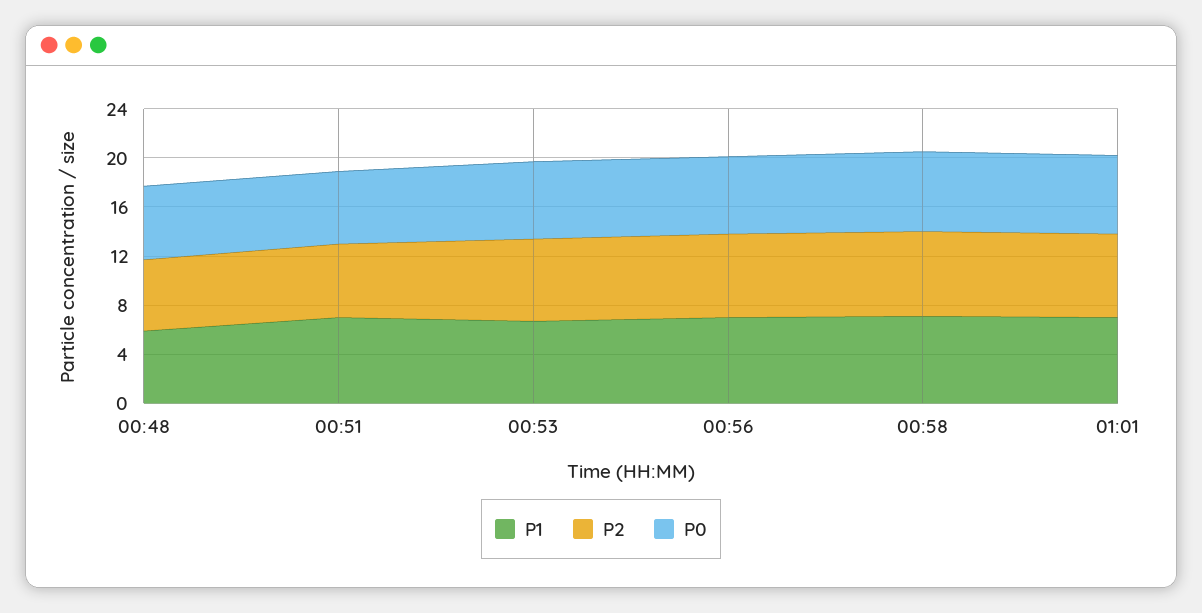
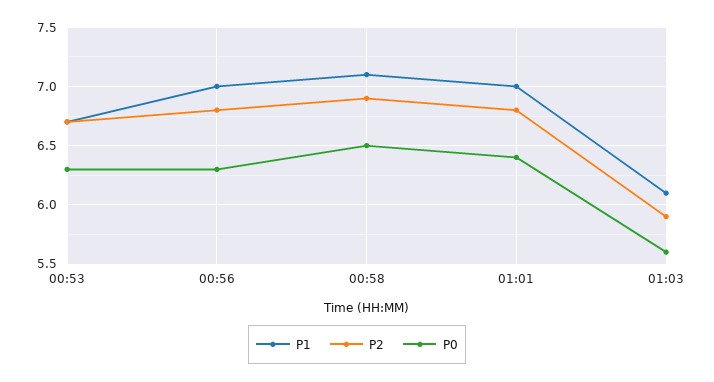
P1, 00:48: 6 -> none
P2, 00:48: 6 -> none
P0, 00:48: 6 -> none
P1, 00:51: 7 -> none
P2, 00:51: 6 -> none
P0, 00:51: 6 -> none
P1, 01:03: none -> 6.1
P2, 01:03: none -> 5.9
P0, 01:03: none -> 5.6

